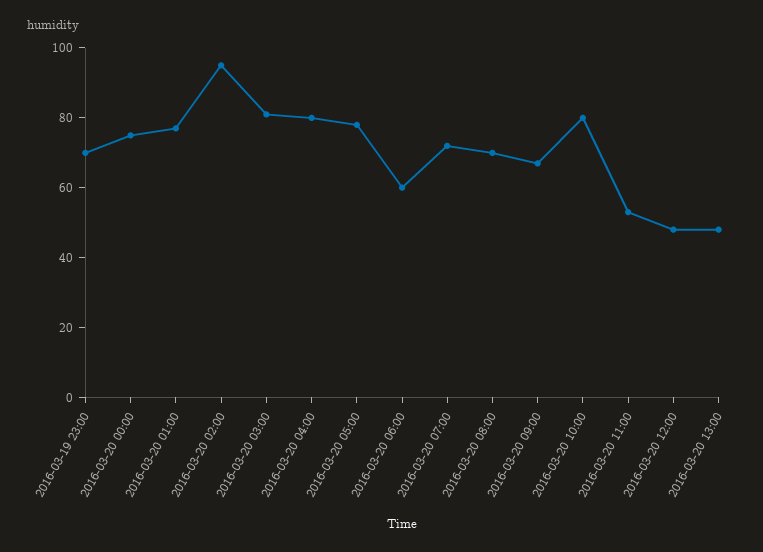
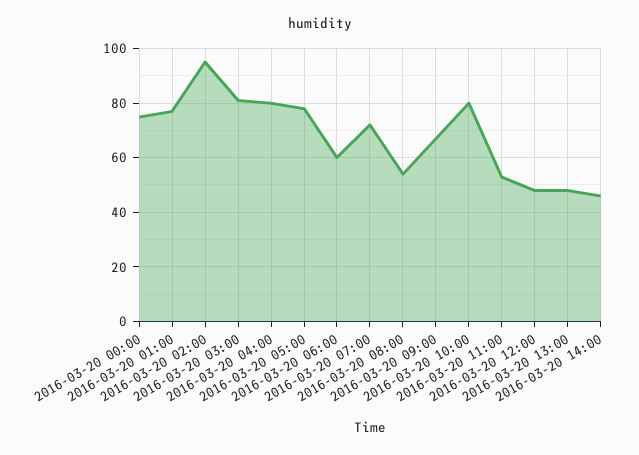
2016-03-19 23:00: 70 -> none
2016-03-20 08:00: 70 -> 55
2016-03-20 14:00: none -> 45

